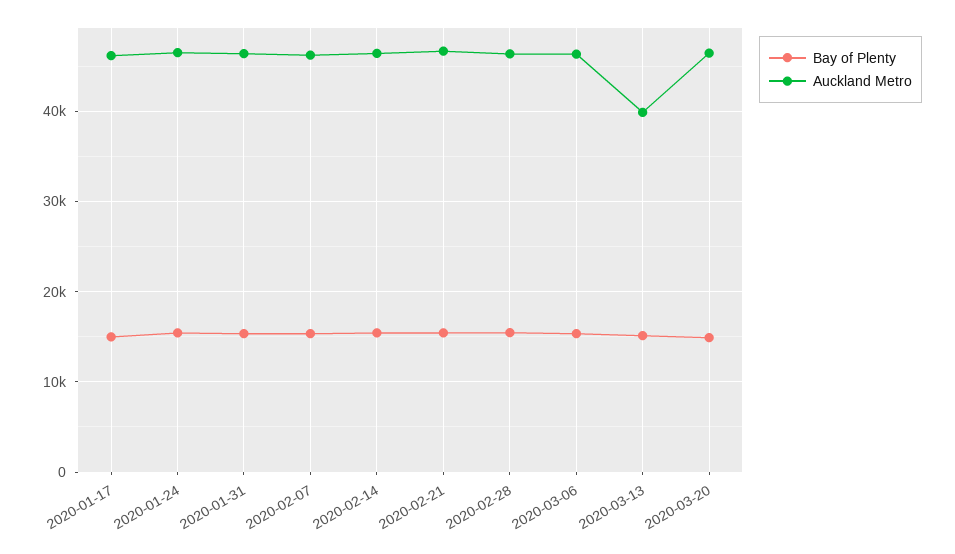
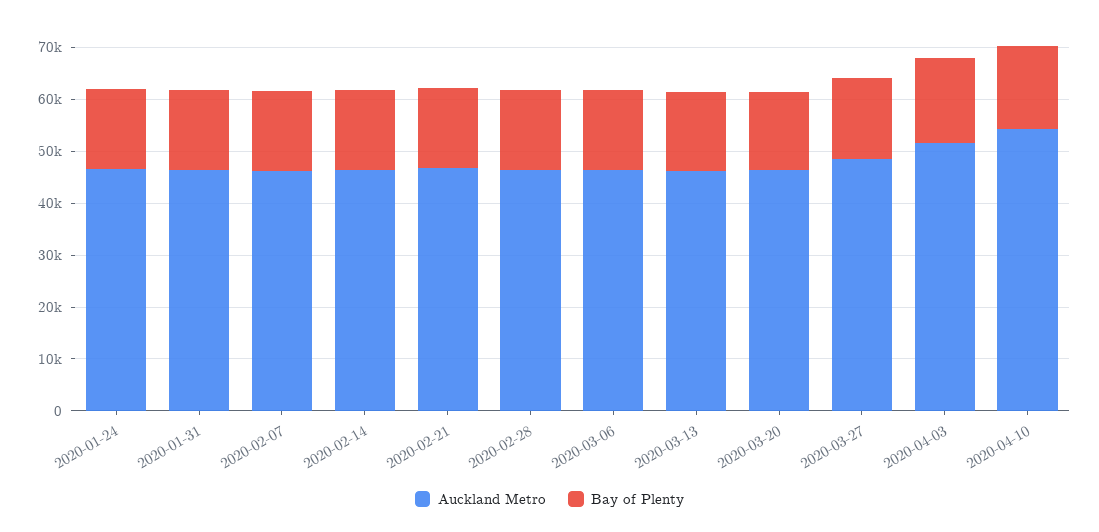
Bay of Plenty, 2020-01-17: 15000 -> none
Auckland Metro, 2020-01-17: 46000 -> none
Auckland Metro, 2020-03-13: 40000 -> 46000
Auckland Metro, 2020-03-27: none -> 48000
Bay of Plenty, 2020-03-27: none -> 16000
Auckland Metro, 2020-04-03: none -> 52000
Bay of Plenty, 2020-04-03: none -> 16000
Auckland Metro, 2020-04-10: none -> 54000
Bay of Plenty, 2020-04-10: none -> 16000

